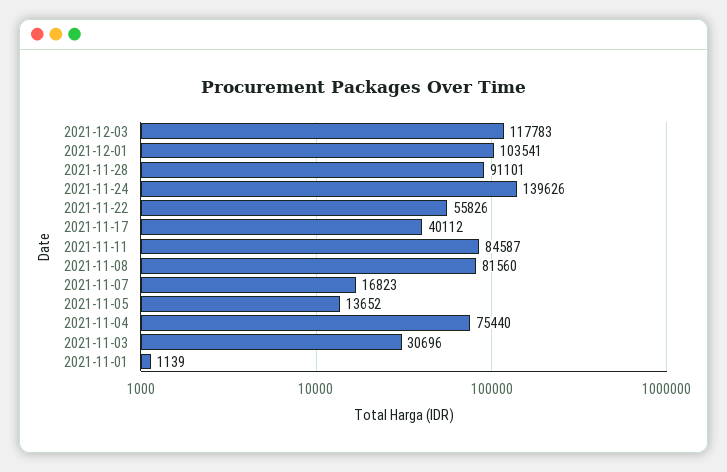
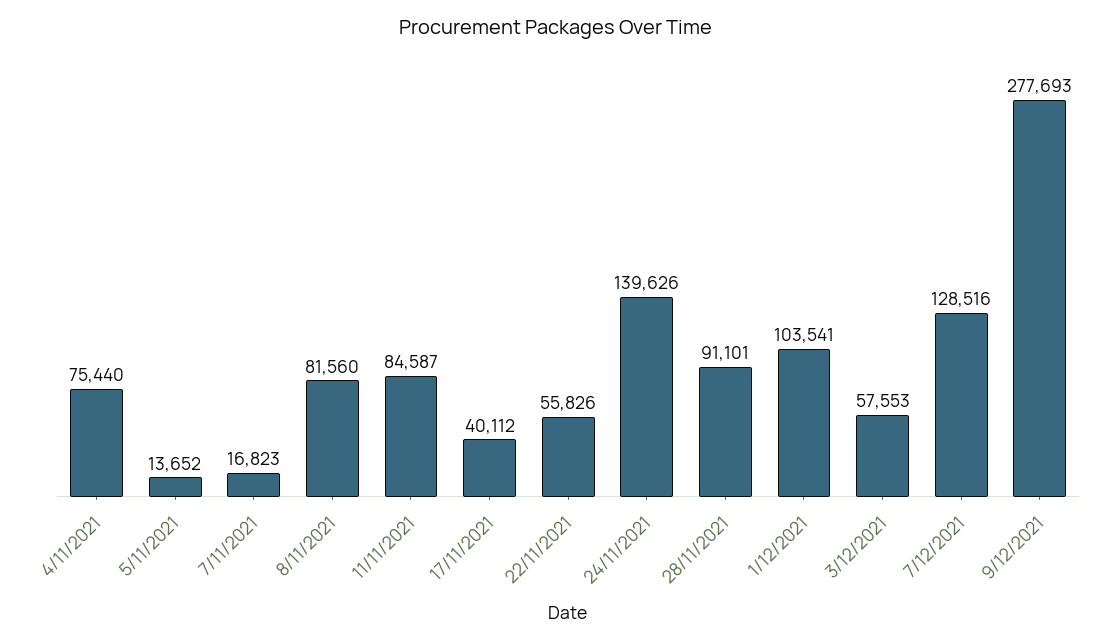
2021-12-03: 117783 -> 57553
2021-11-03: 30696 -> none
2021-11-01: 1139 -> none
7/12/2021: none -> 128516
9/12/2021: none -> 277693

